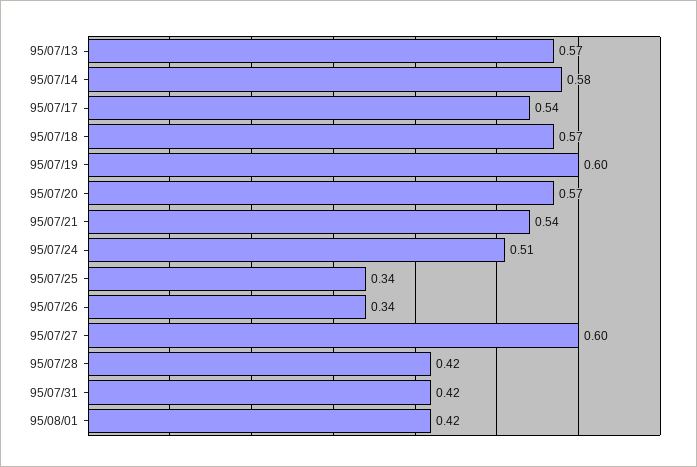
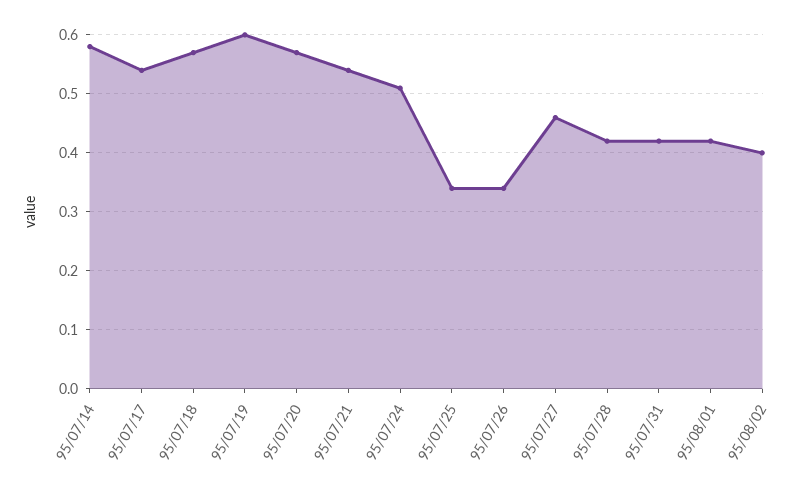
95/07/13: 0.57 -> none
95/07/27: 0.6 -> 0.45
95/08/02: none -> 0.4

